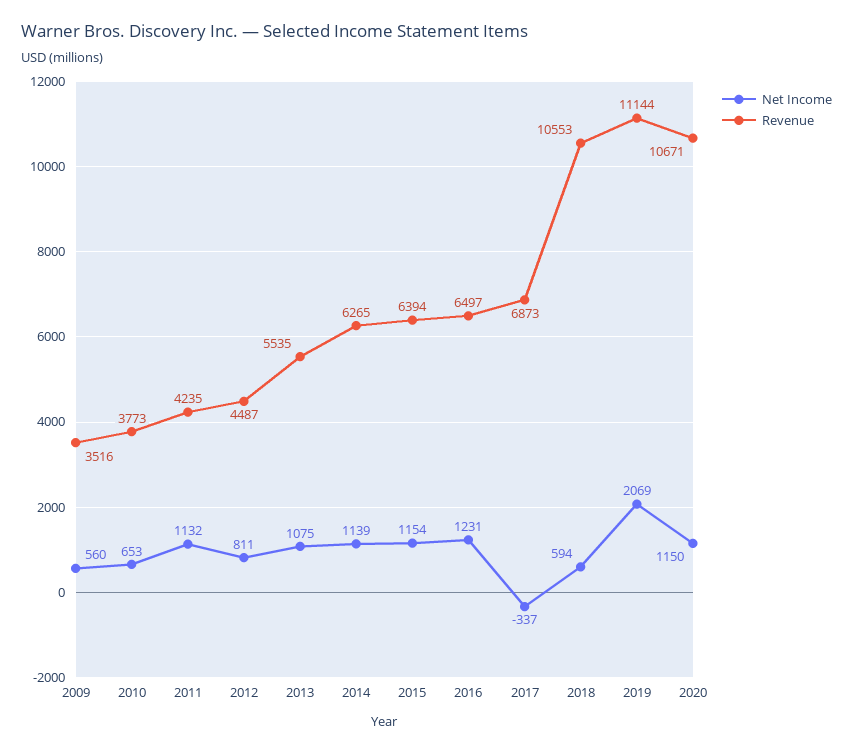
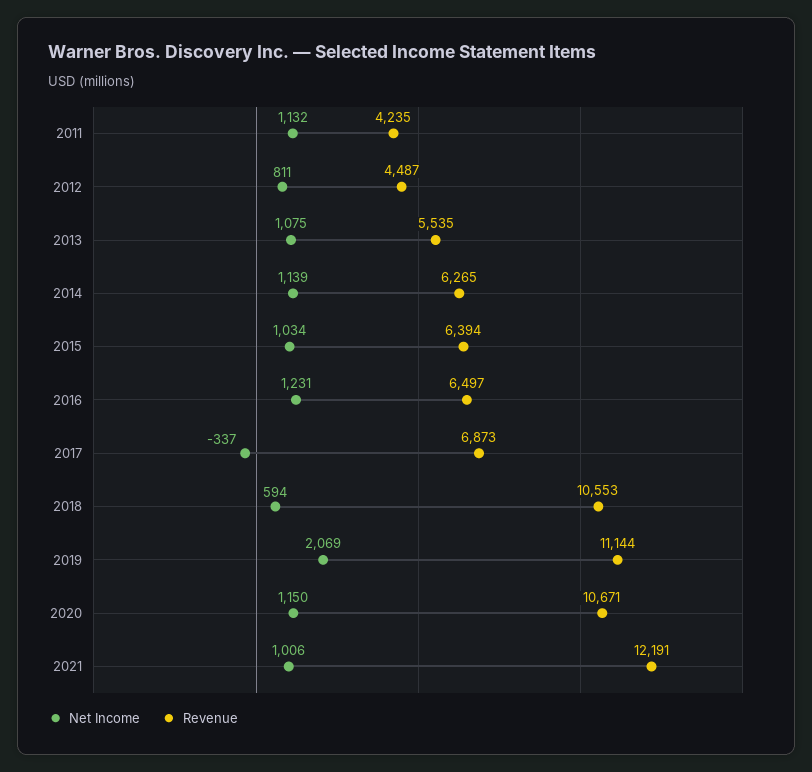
Net Income, 2009: 560 -> none
Revenue, 2009: 3516 -> none
Net Income, 2010: 653 -> none
Revenue, 2010: 3773 -> none
Net Income, 2015: 1154 -> 1034
Net Income, 2021: none -> 1006
Revenue, 2021: none -> 12191

